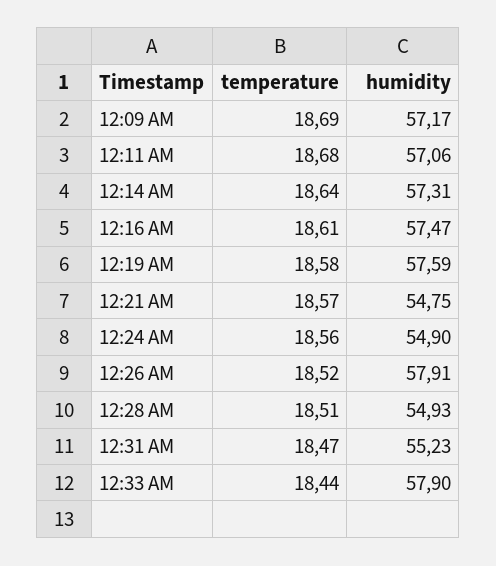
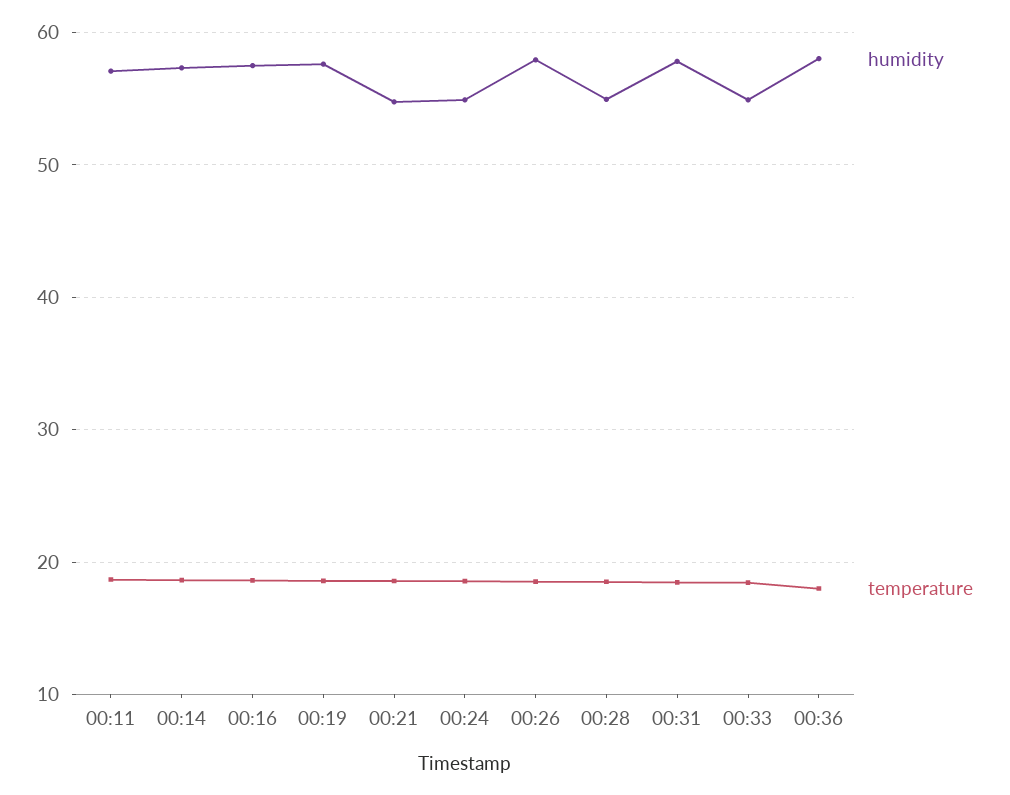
temperature, 12:09 AM: 18.69 -> none
humidity, 12:09 AM: 57.17 -> none
humidity, 12:31 AM: 55.23 -> 58
humidity, 12:33 AM: 57.9 -> 55
humidity, 00:36: none -> 58
temperature, 00:36: none -> 18

